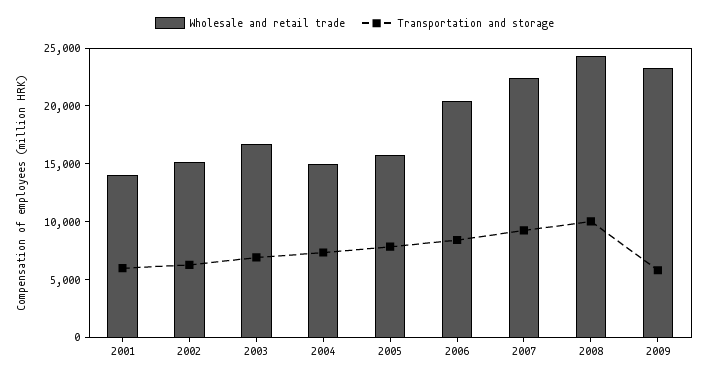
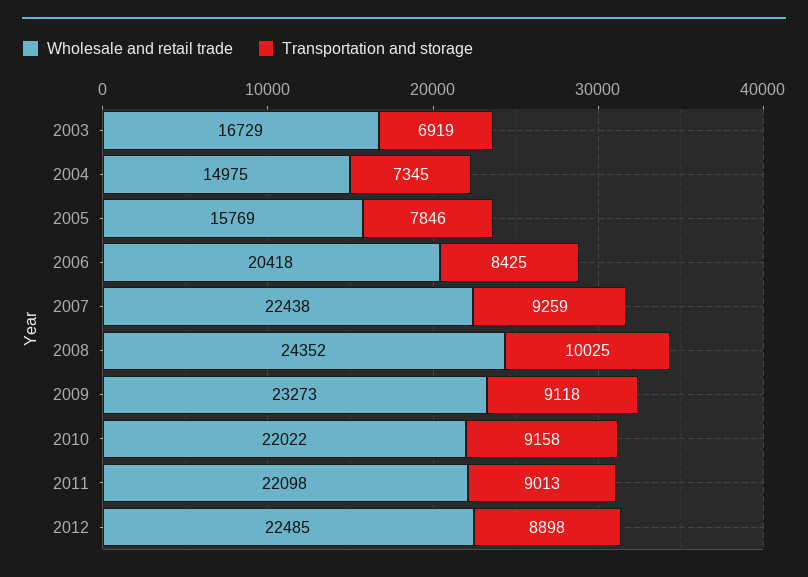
Wholesale and retail trade, 2001: 14000 -> none
Transportation and storage, 2001: 6000 -> none
Wholesale and retail trade, 2002: 15000 -> none
Transportation and storage, 2002: 6000 -> none
Transportation and storage, 2009: 6000 -> 9118
Wholesale and retail trade, 2010: none -> 22022
Transportation and storage, 2010: none -> 9158
Wholesale and retail trade, 2011: none -> 22098
Transportation and storage, 2011: none -> 9013
Wholesale and retail trade, 2012: none -> 22485
Transportation and storage, 2012: none -> 8898

